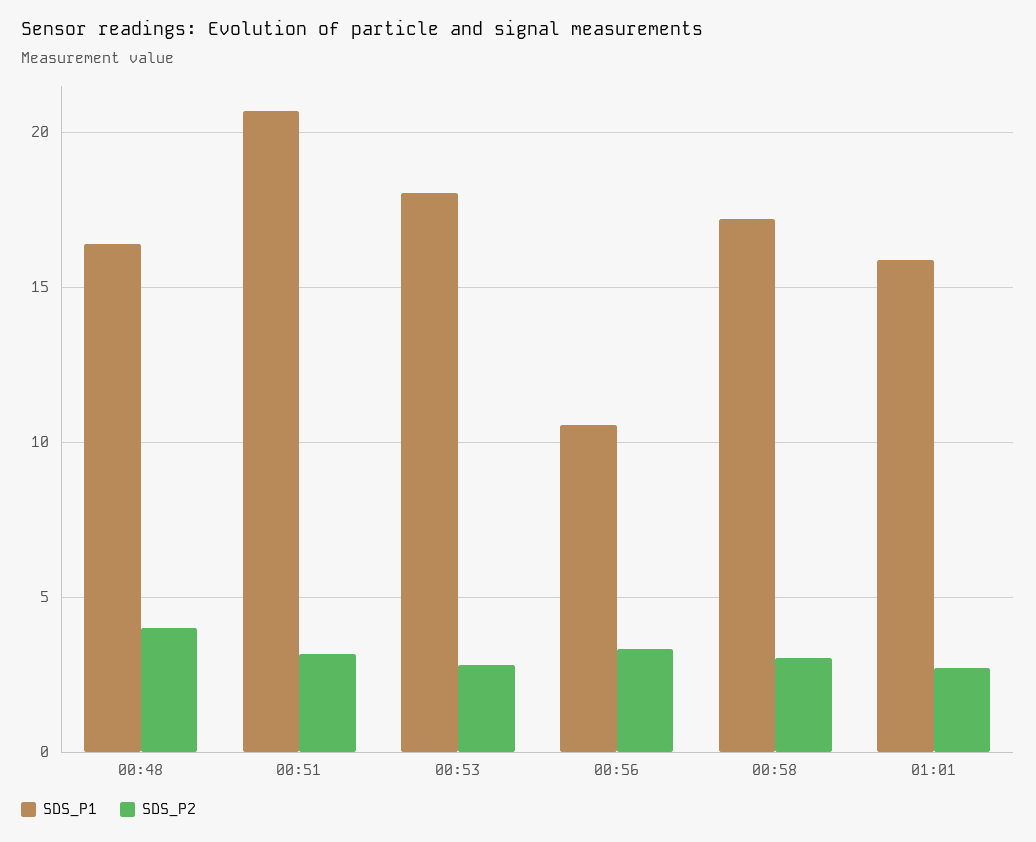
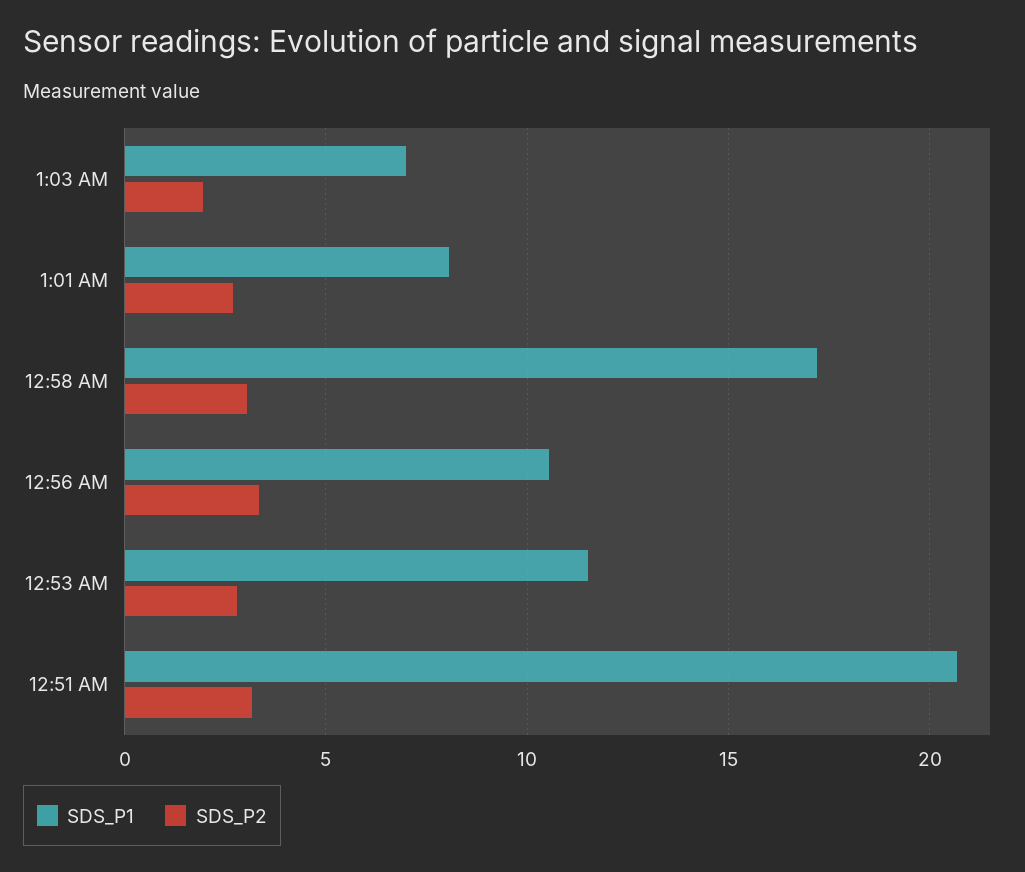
SDS_P1, 00:48: 16.5 -> none
SDS_P2, 00:48: 4 -> none
SDS_P1, 00:53: 18 -> 11.5
SDS_P1, 01:01: 16 -> 8
SDS_P1, 1:03 AM: none -> 7
SDS_P2, 1:03 AM: none -> 2

